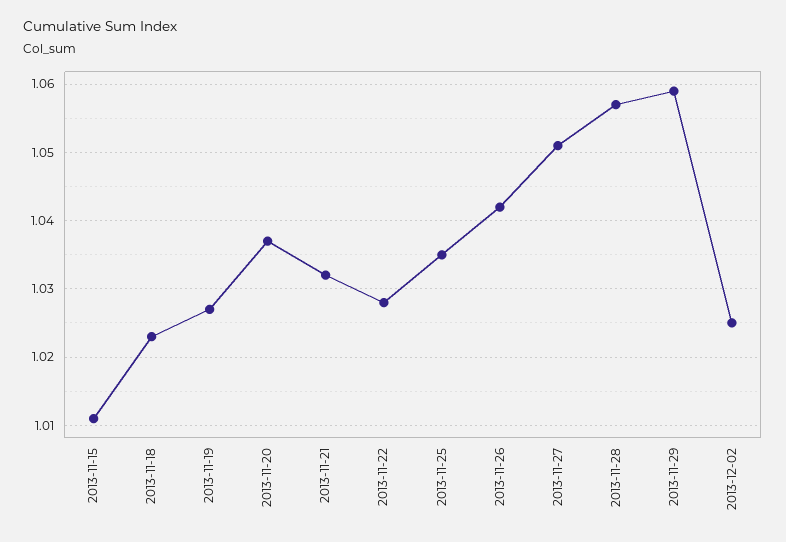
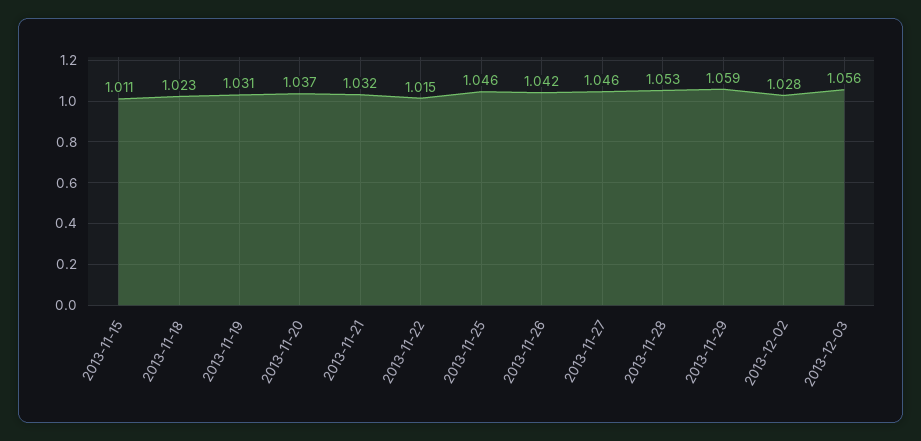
2013-11-19: 1.027 -> 1.031
2013-11-22: 1.028 -> 1.015
2013-11-25: 1.035 -> 1.046
2013-11-27: 1.051 -> 1.046
2013-11-28: 1.057 -> 1.053
2013-12-02: 1.025 -> 1.028
2013-12-03: none -> 1.056

